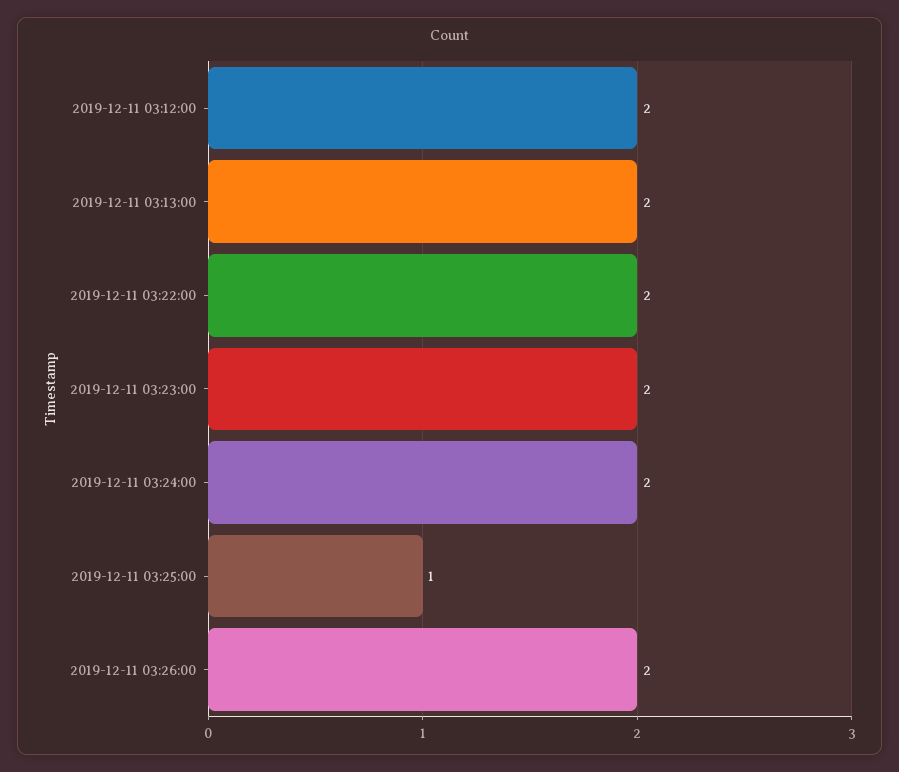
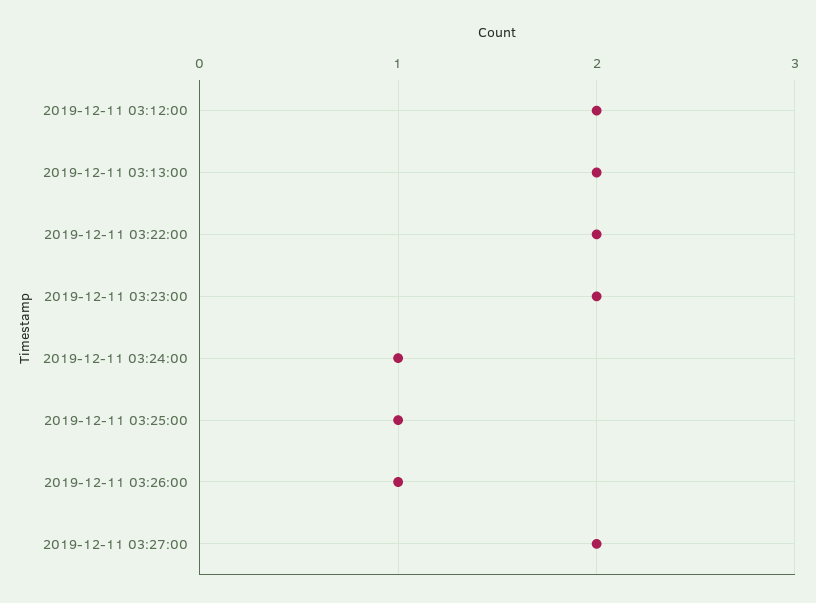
2019-12-11 03:24:00: 2 -> 1
2019-12-11 03:26:00: 2 -> 1
2019-12-11 03:27:00: none -> 2

